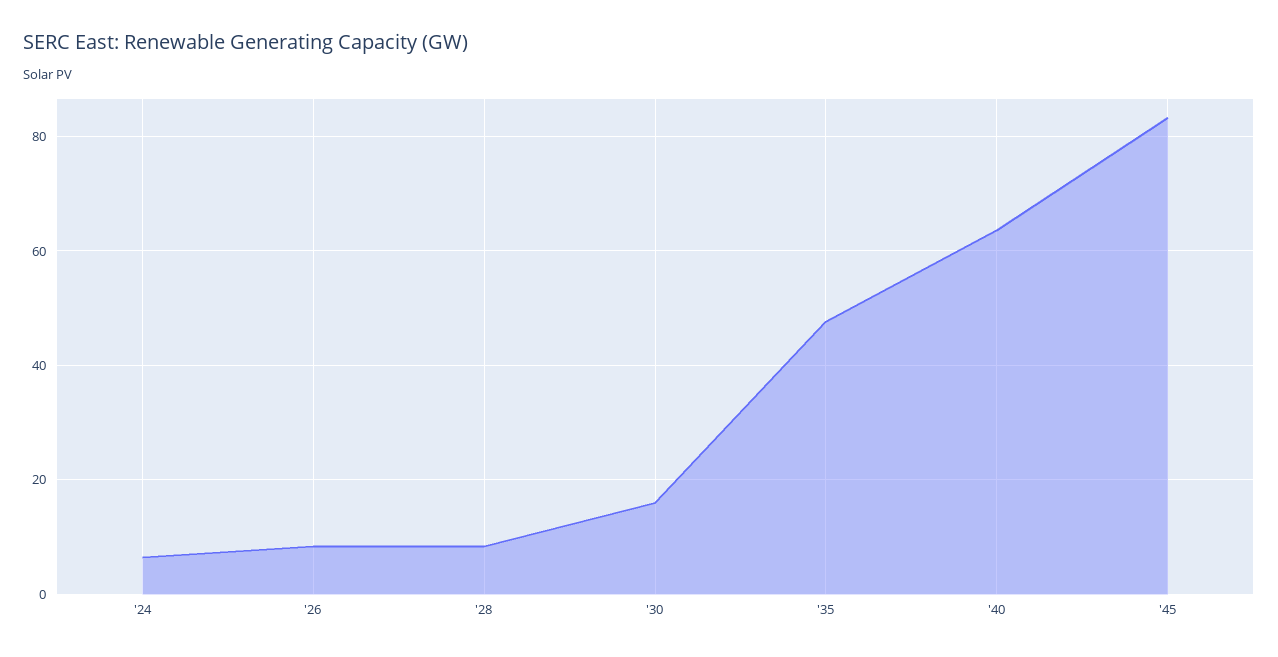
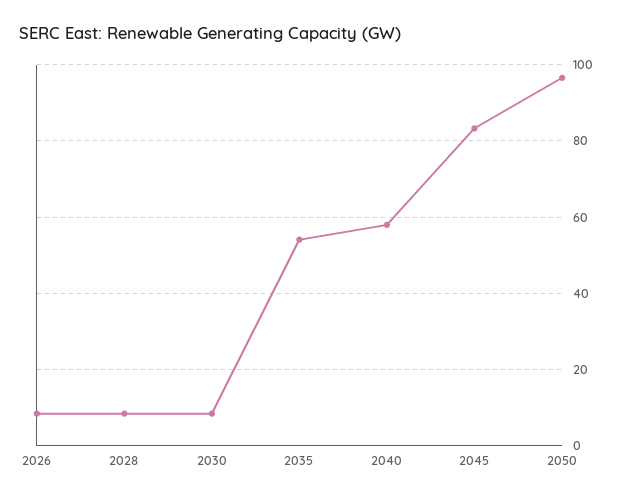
'24: 6 -> none
'30: 16 -> 8
'35: 48 -> 54
'40: 64 -> 58
2050: none -> 96

